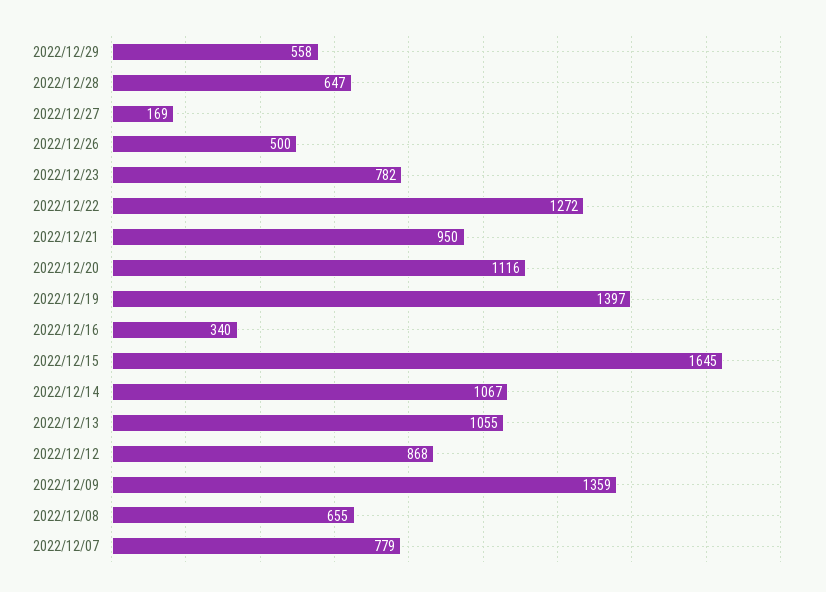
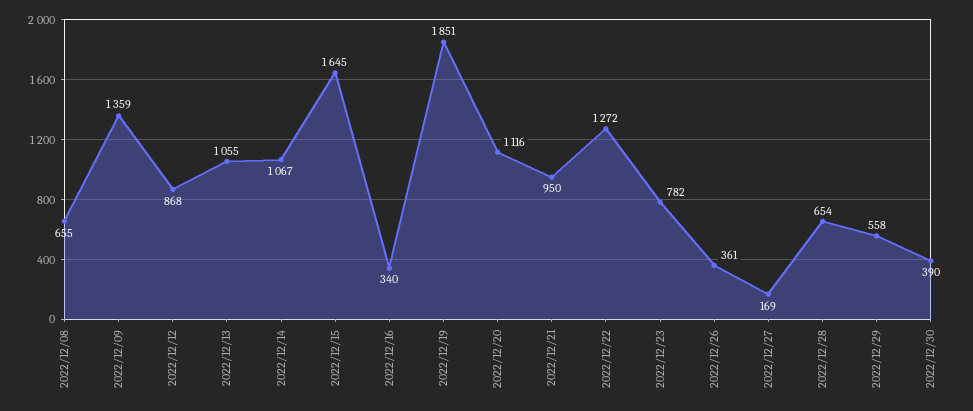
2022/12/28: 647 -> 654
2022/12/26: 500 -> 361
2022/12/19: 1397 -> 1851
2022/12/07: 779 -> none
2022/12/30: none -> 390

